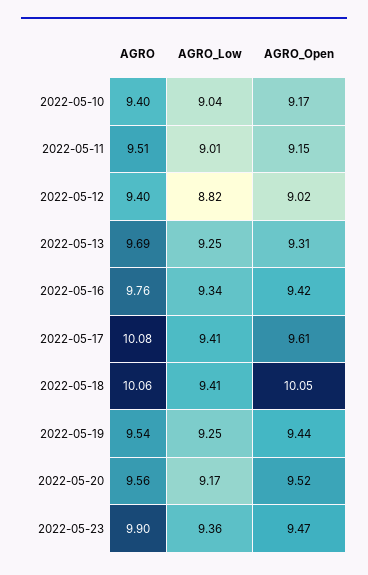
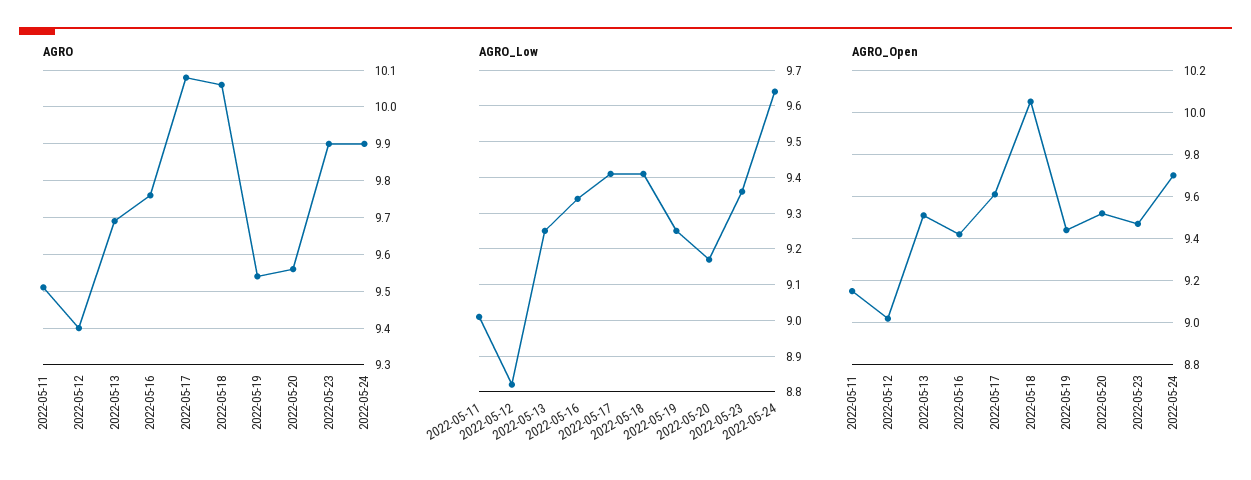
AGRO, 2022-05-10: 9.4 -> none
AGRO_Low, 2022-05-10: 9.04 -> none
AGRO_Open, 2022-05-10: 9.17 -> none
AGRO_Open, 2022-05-13: 9.31 -> 9.5
AGRO, 2022-05-24: none -> 9.9
AGRO_Low, 2022-05-24: none -> 9.65
AGRO_Open, 2022-05-24: none -> 9.7

